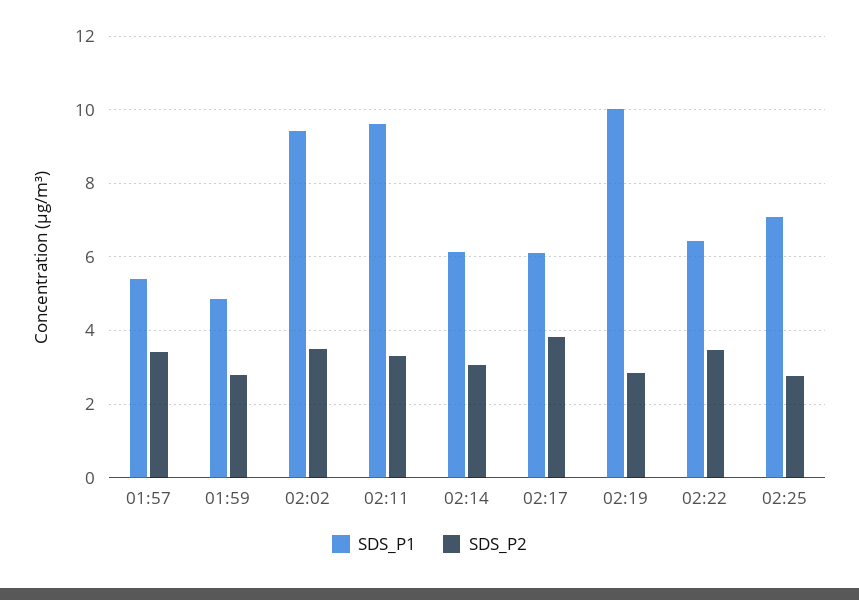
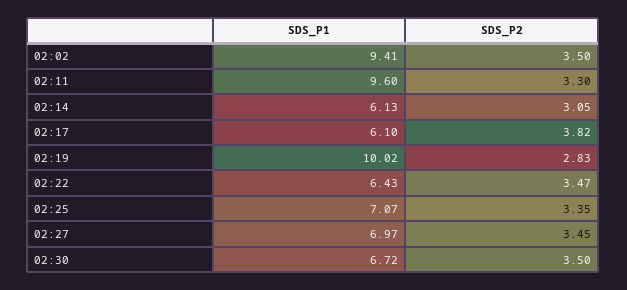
SDS_P1, 01:57: 5.4 -> none
SDS_P2, 01:57: 3.4 -> none
SDS_P1, 01:59: 4.8 -> none
SDS_P2, 01:59: 2.8 -> none
SDS_P2, 02:25: 2.8 -> 3.35
SDS_P1, 02:27: none -> 6.97
SDS_P2, 02:27: none -> 3.45
SDS_P1, 02:30: none -> 6.72
SDS_P2, 02:30: none -> 3.5

